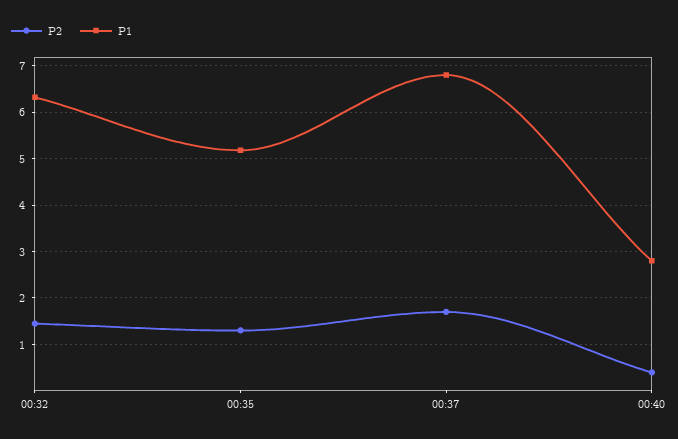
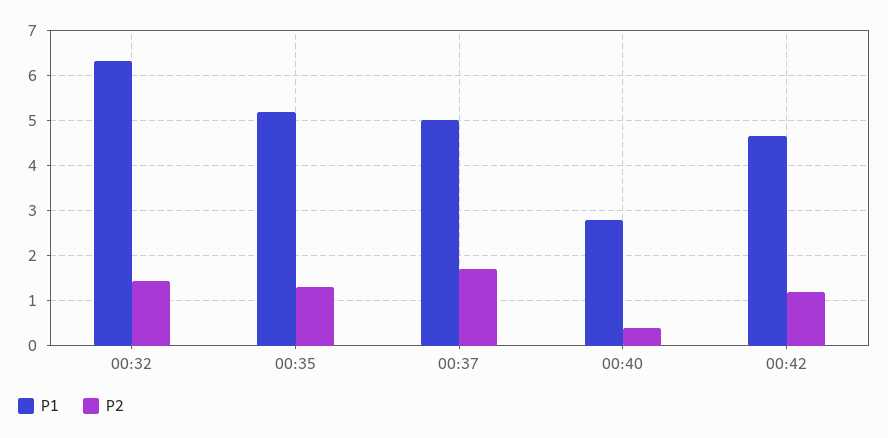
P1, 00:37: 6.8 -> 5
P1, 00:42: none -> 4.6
P2, 00:42: none -> 1.2

